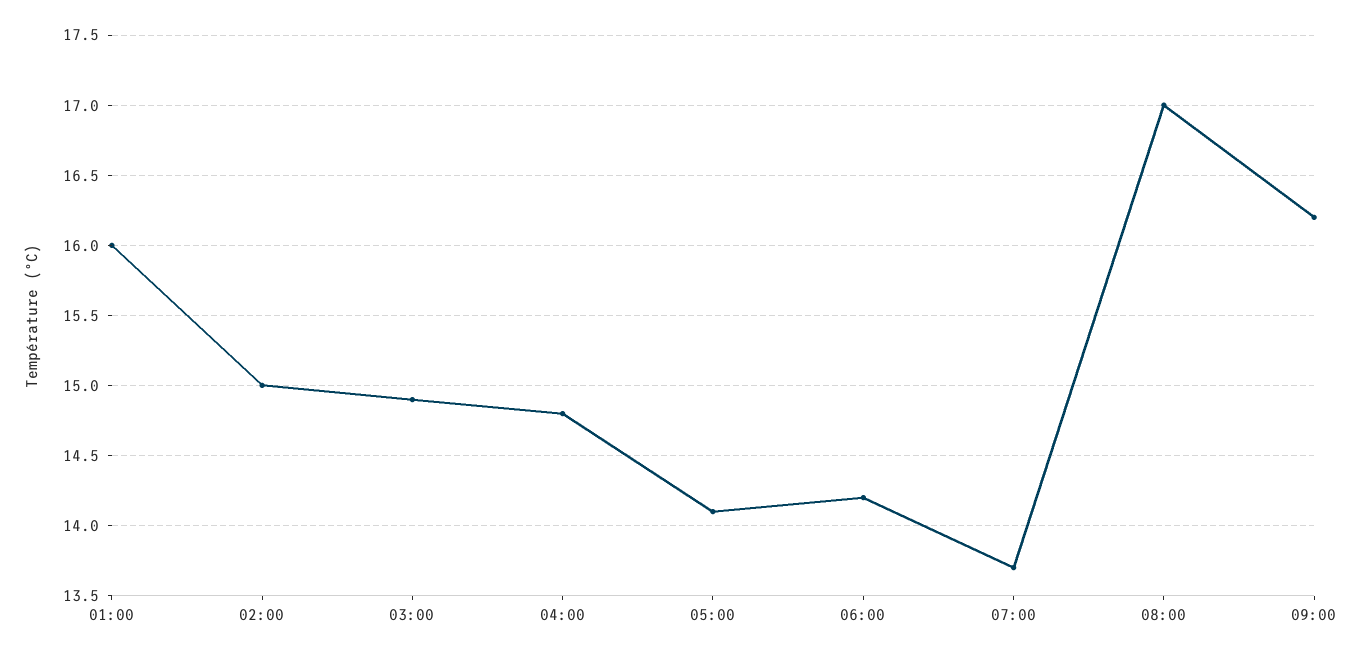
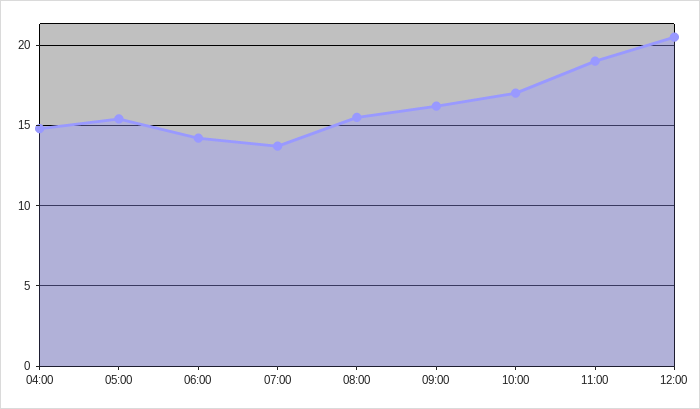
01:00: 16 -> none
02:00: 15 -> none
03:00: 14.9 -> none
05:00: 14.1 -> 15.5
08:00: 17 -> 15.5
10:00: none -> 17
11:00: none -> 19
12:00: none -> 20.5

